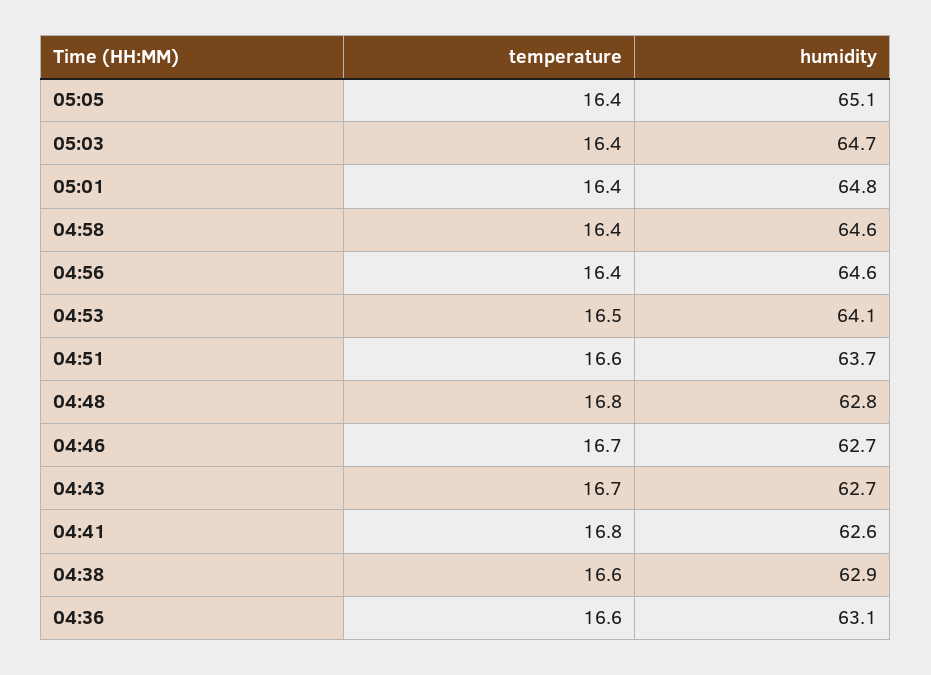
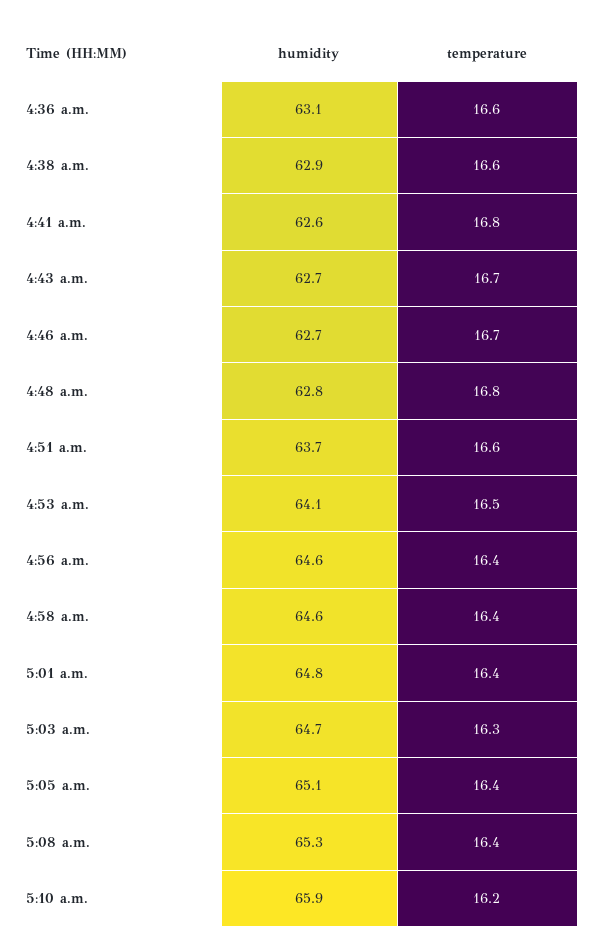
temperature, 05:03: 16.4 -> 16.3
humidity, 5:08 a.m.: none -> 65.3
temperature, 5:08 a.m.: none -> 16.4
humidity, 5:10 a.m.: none -> 65.9
temperature, 5:10 a.m.: none -> 16.2

